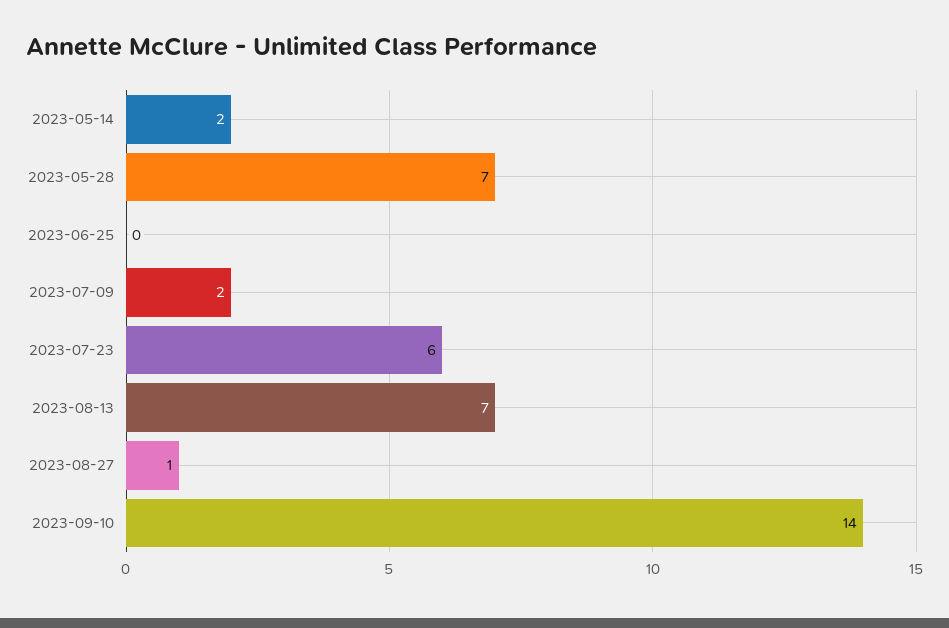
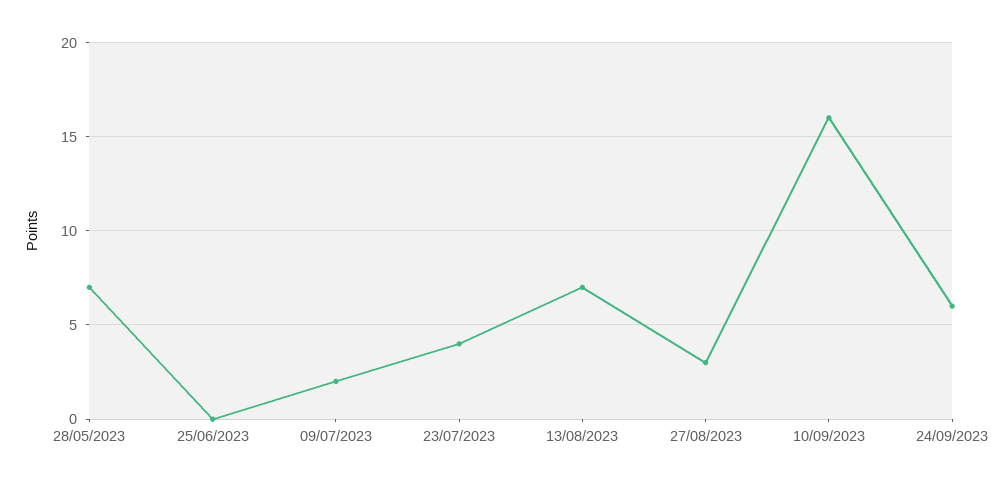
2023-05-14: 2 -> none
2023-07-23: 6 -> 4
2023-08-27: 1 -> 3
2023-09-10: 14 -> 16
24/09/2023: none -> 6

